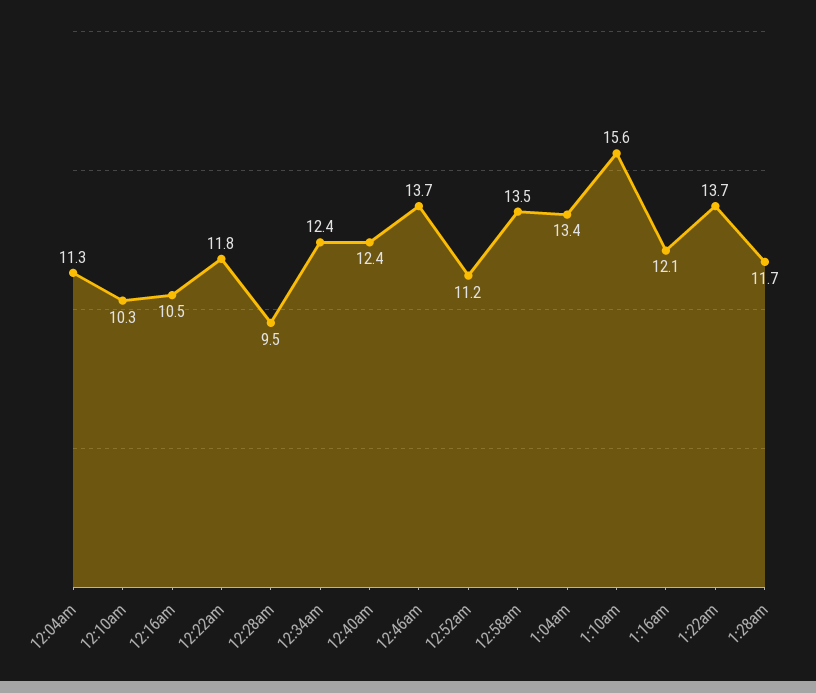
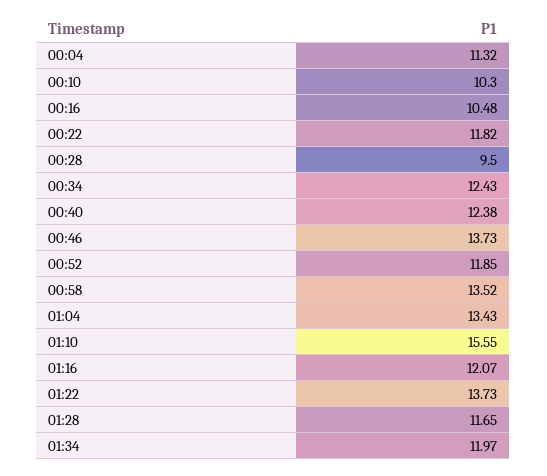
12:52am: 11.2 -> 11.85
01:34: none -> 11.97

